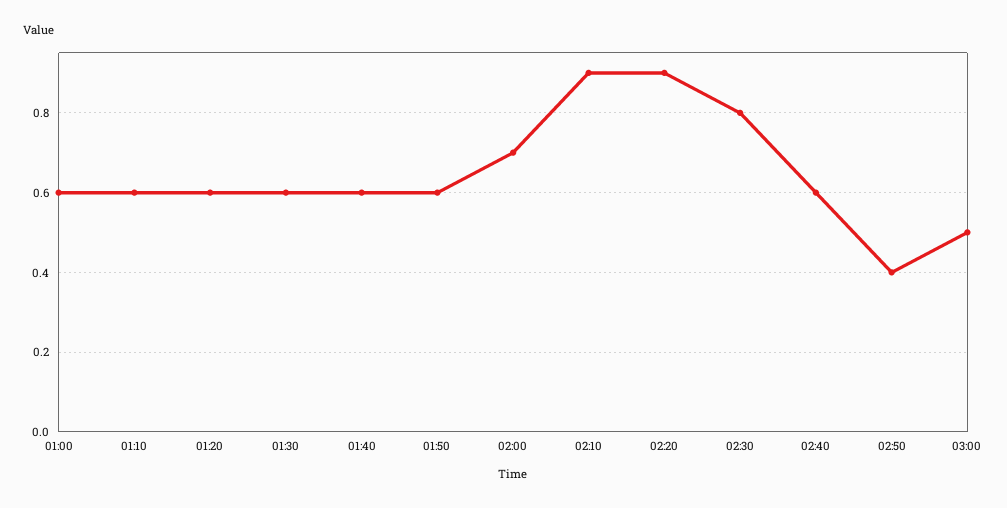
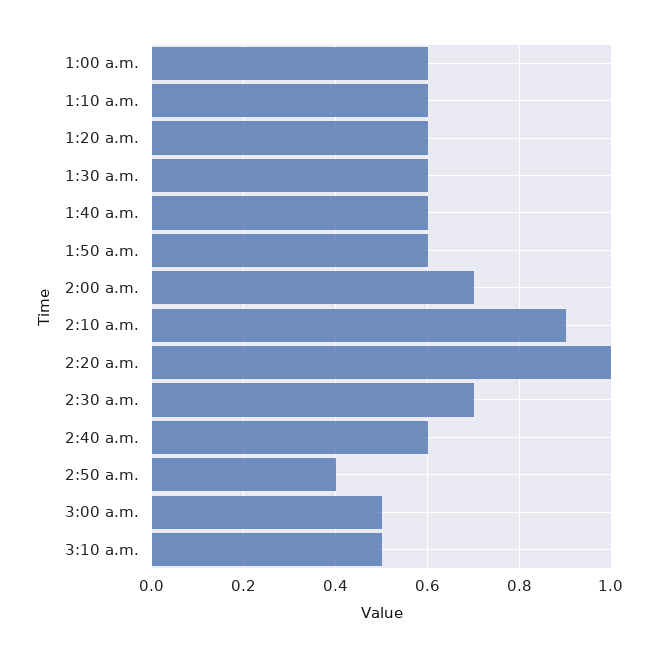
02:20: 0.9 -> 1
02:30: 0.8 -> 0.7
3:10 a.m.: none -> 0.5

